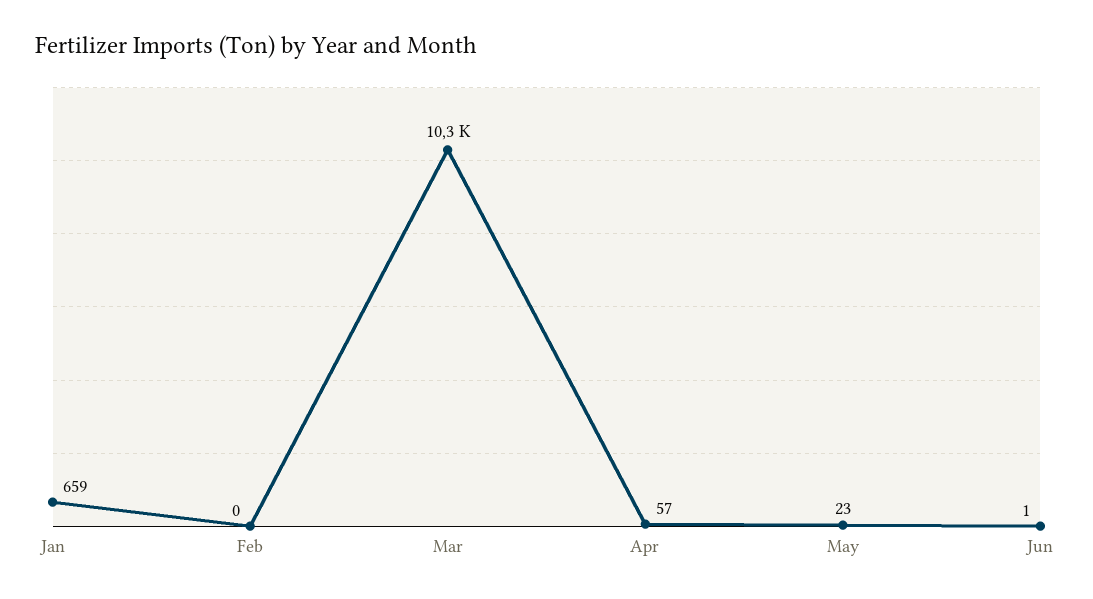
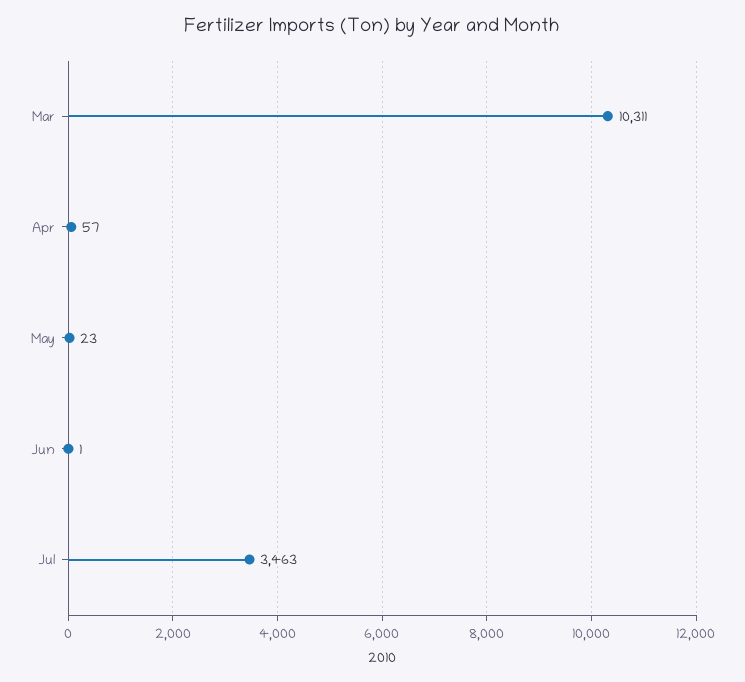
Jan: 659 -> none
Feb: 0 -> none
Jul: none -> 3463

